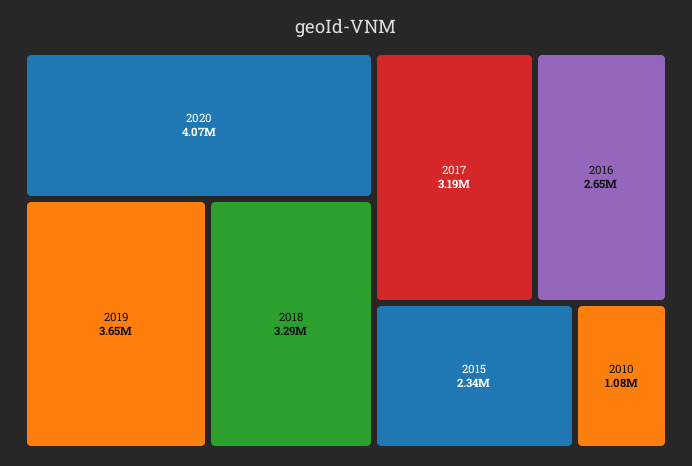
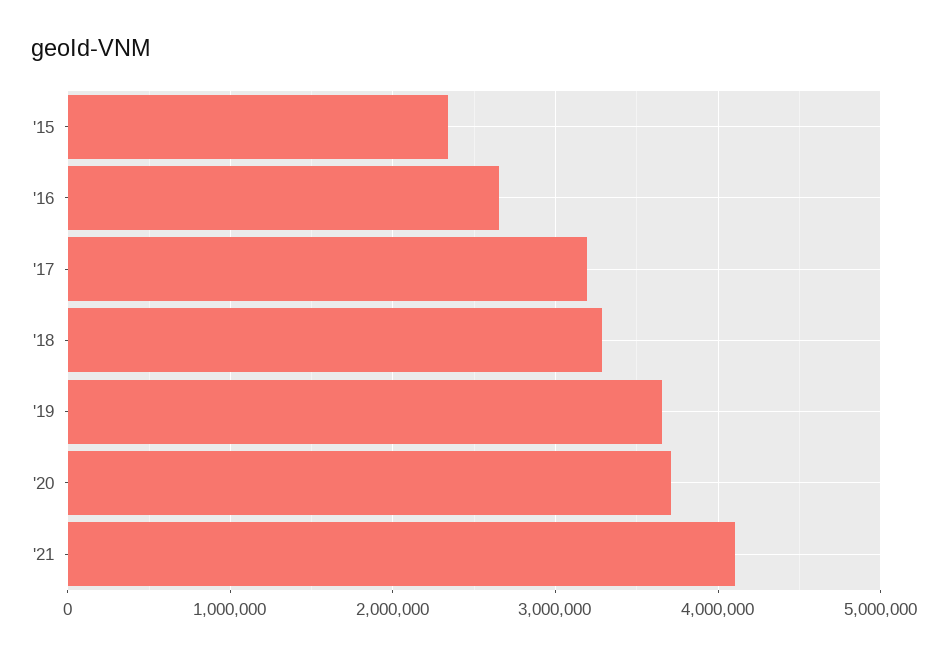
2020: 4070000 -> 3700000
2010: 1080000 -> none
'21: none -> 4100000

